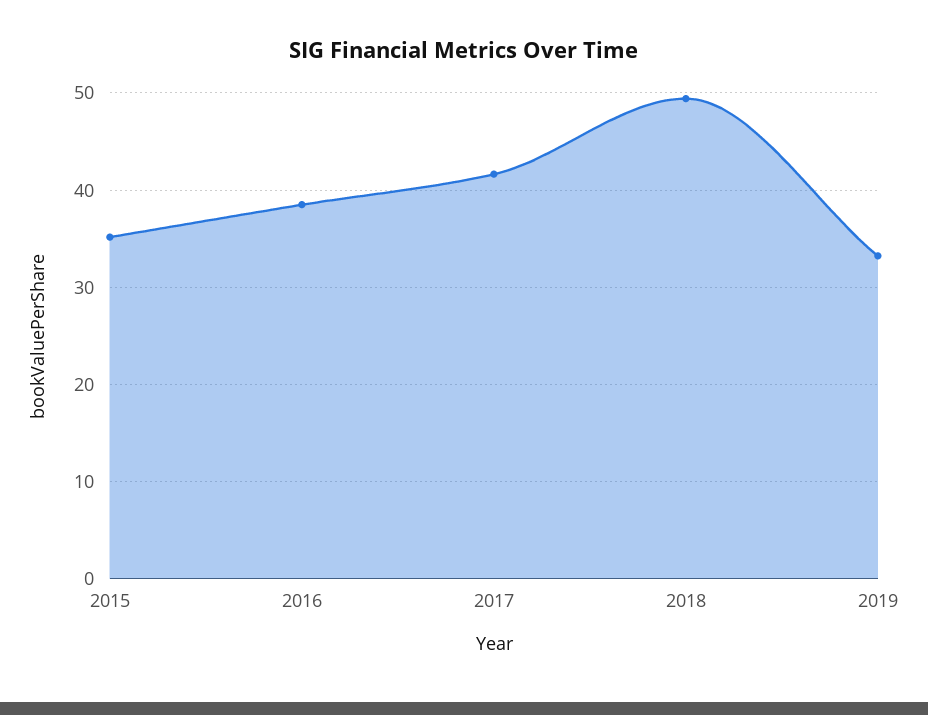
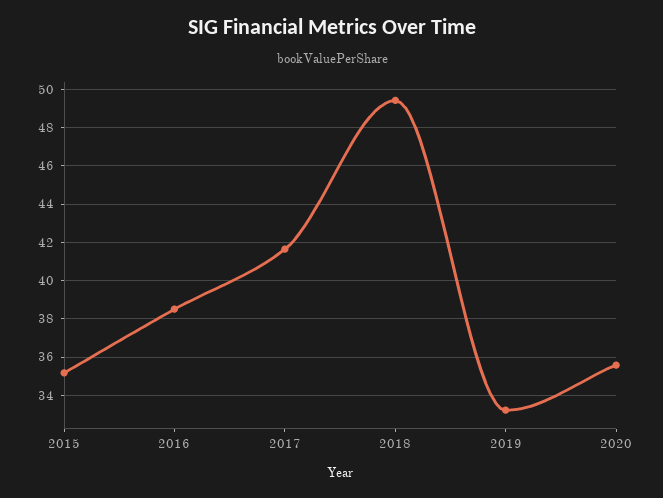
2020: none -> 35.5

